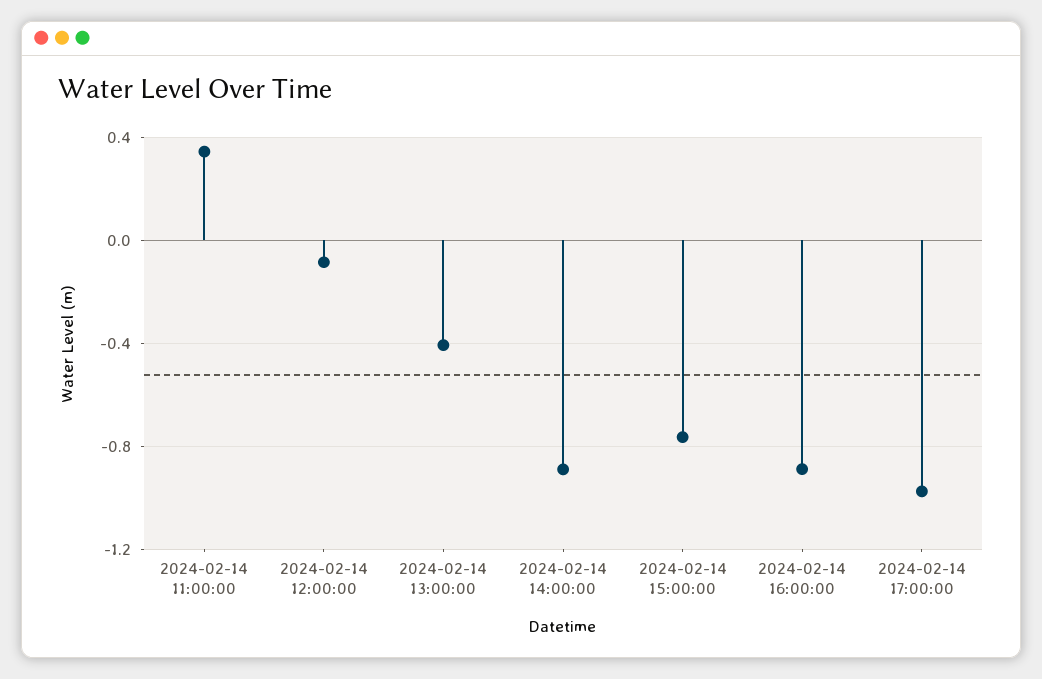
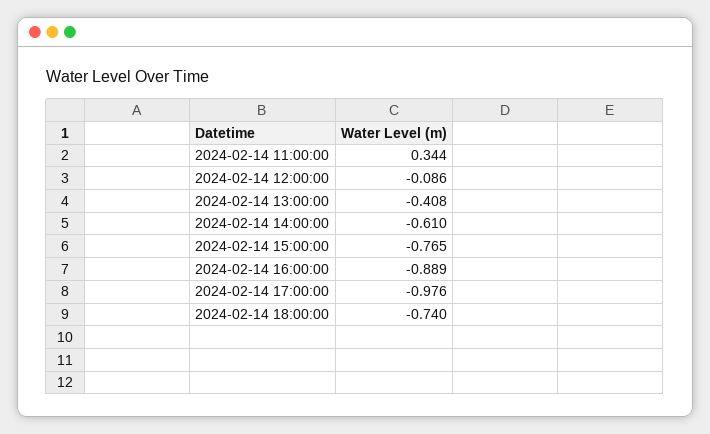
2024-02-14 14:00:00: -0.9 -> -0.61
2024-02-14 18:00:00: none -> -0.74

